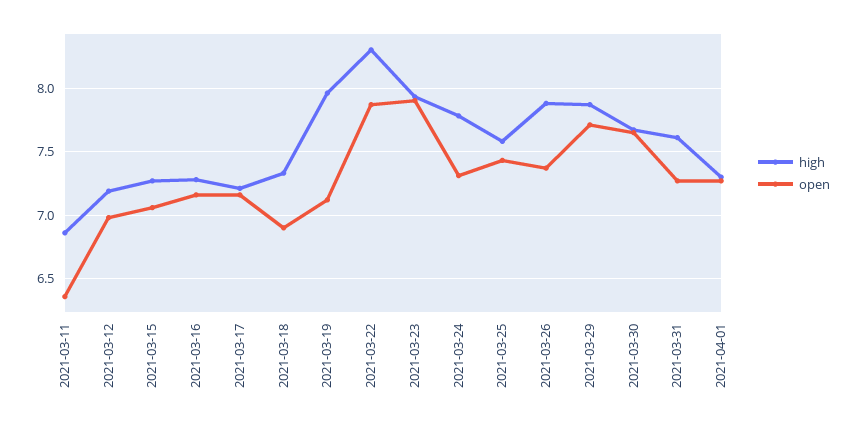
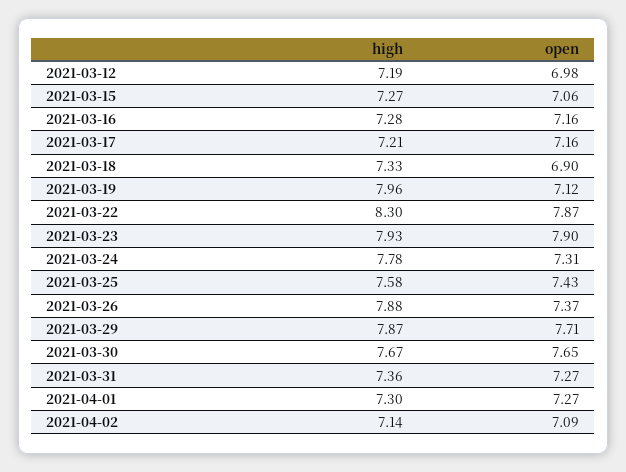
high, 2021-03-11: 6.85 -> none
open, 2021-03-11: 6.35 -> none
high, 2021-03-31: 7.6 -> 7.36
high, 2021-04-02: none -> 7.14
open, 2021-04-02: none -> 7.09

